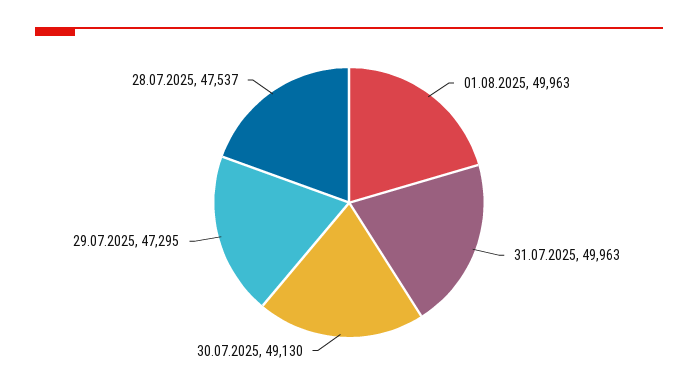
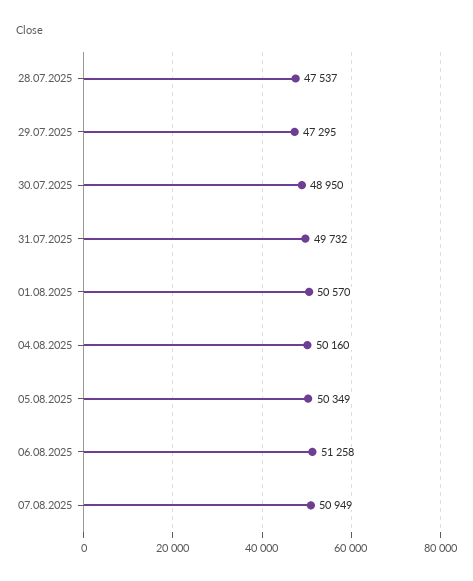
01.08.2025: 49963 -> 50570
31.07.2025: 49963 -> 49732
30.07.2025: 49130 -> 48950
04.08.2025: none -> 50160
05.08.2025: none -> 50349
06.08.2025: none -> 51258
07.08.2025: none -> 50949

